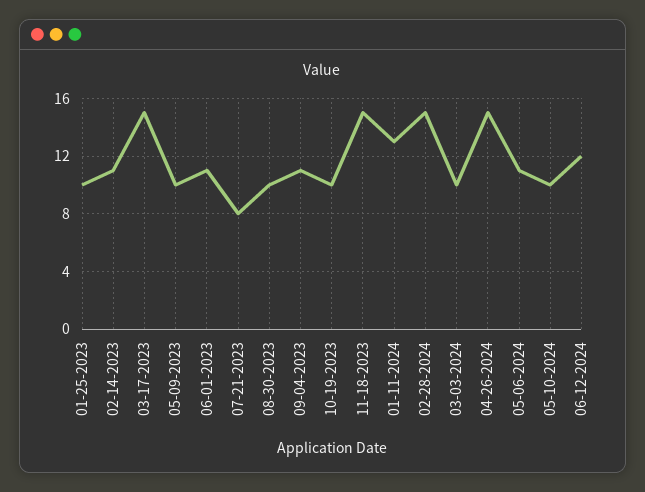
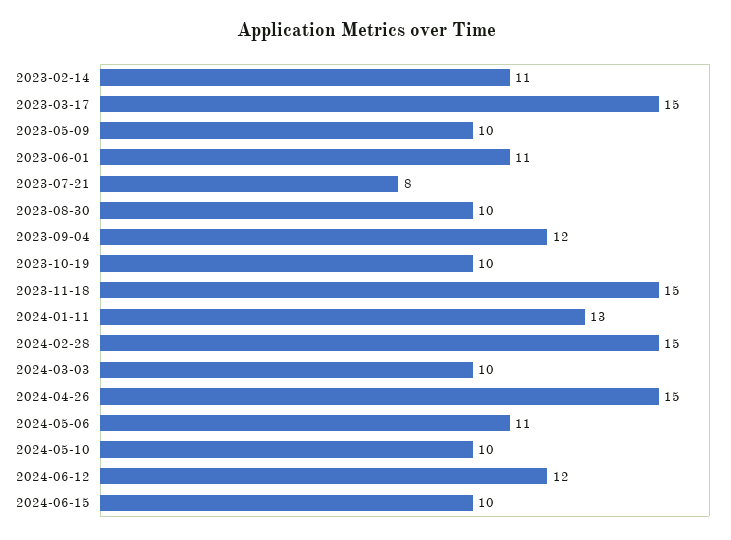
01-25-2023: 10 -> none
09-04-2023: 11 -> 12
2024-06-15: none -> 10

